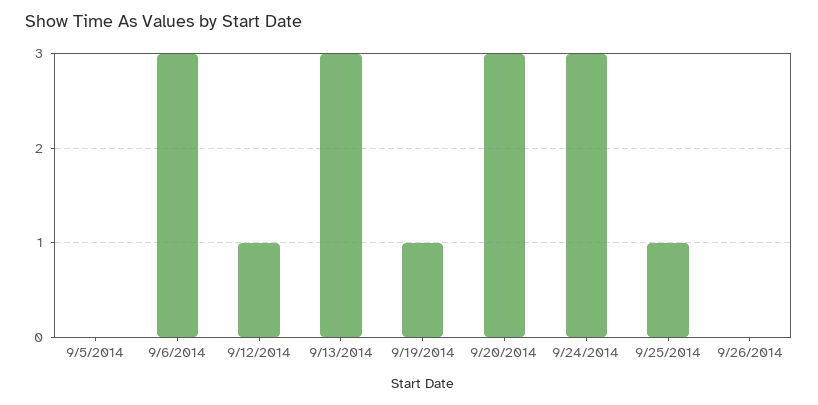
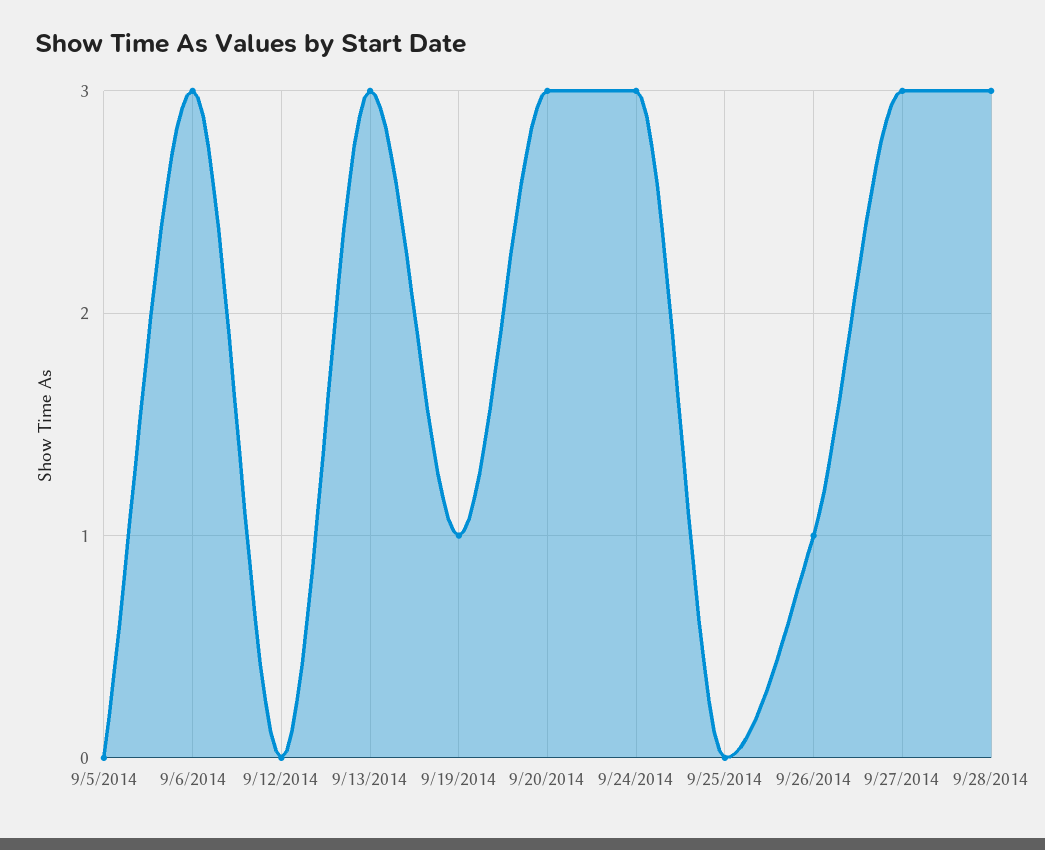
9/12/2014: 1 -> 0
9/25/2014: 1 -> 0
9/26/2014: 0 -> 1
9/27/2014: none -> 3
9/28/2014: none -> 3

